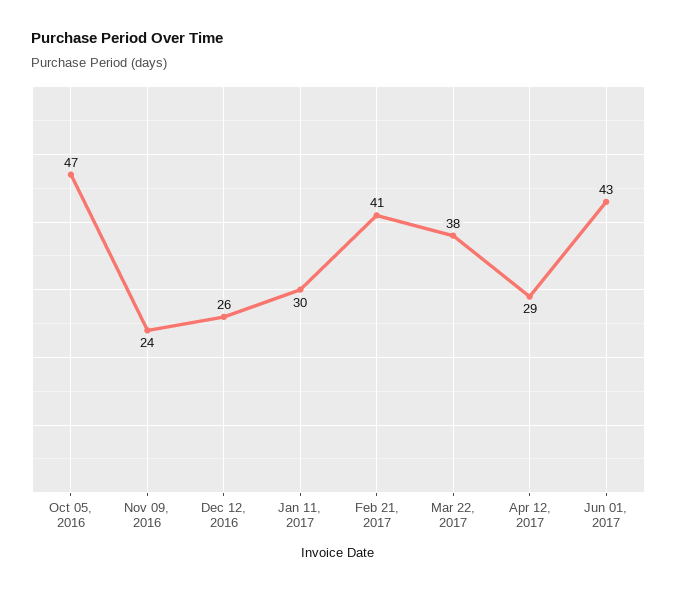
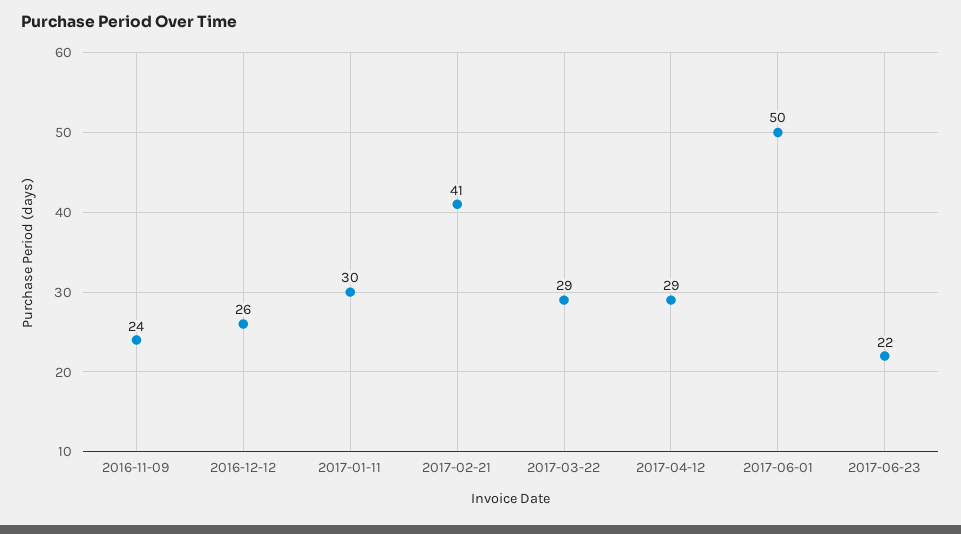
Oct 05, 2016: 47 -> none
Mar 22, 2017: 38 -> 29
Jun 01, 2017: 43 -> 50
2017-06-23: none -> 22

